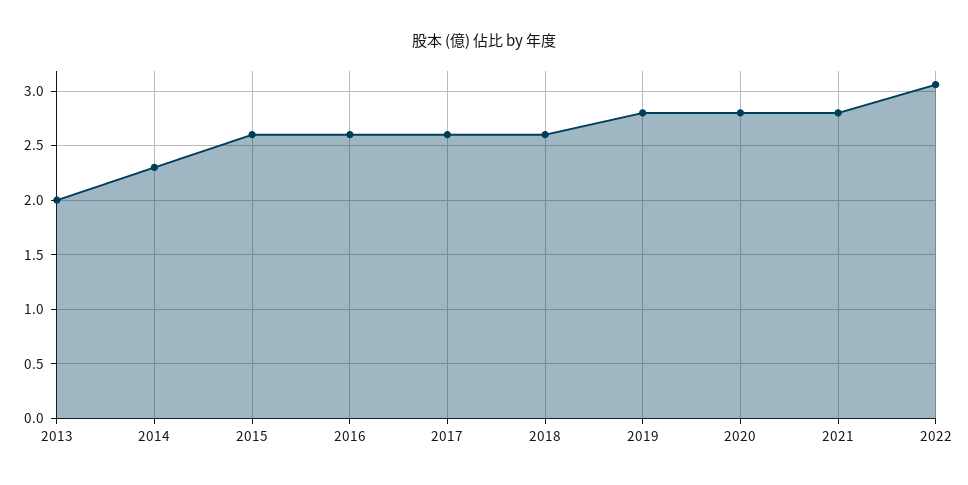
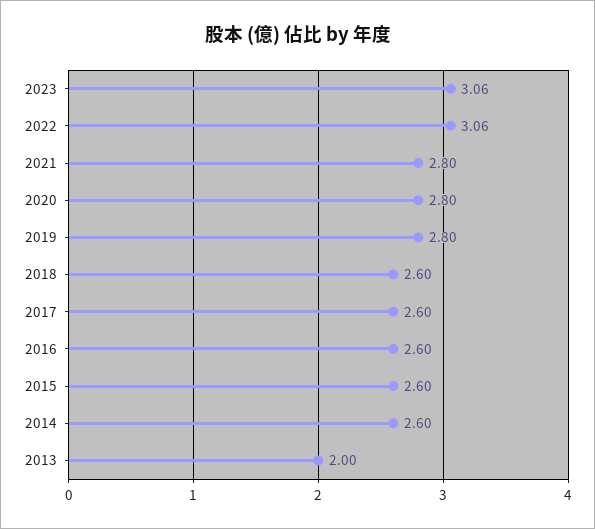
2014: 2.3 -> 2.6
2023: none -> 3.06

